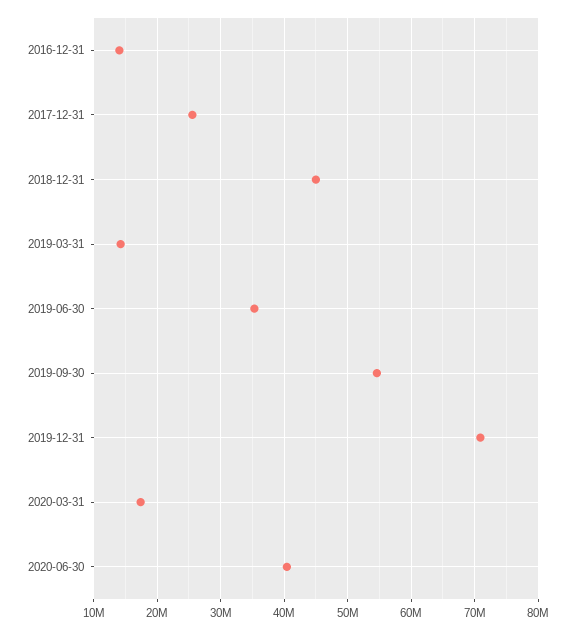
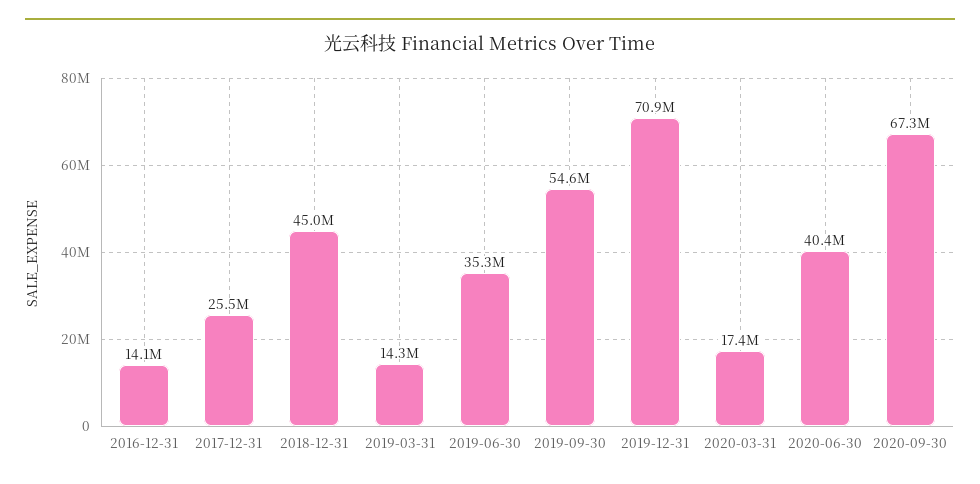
2020-09-30: none -> 67300000

